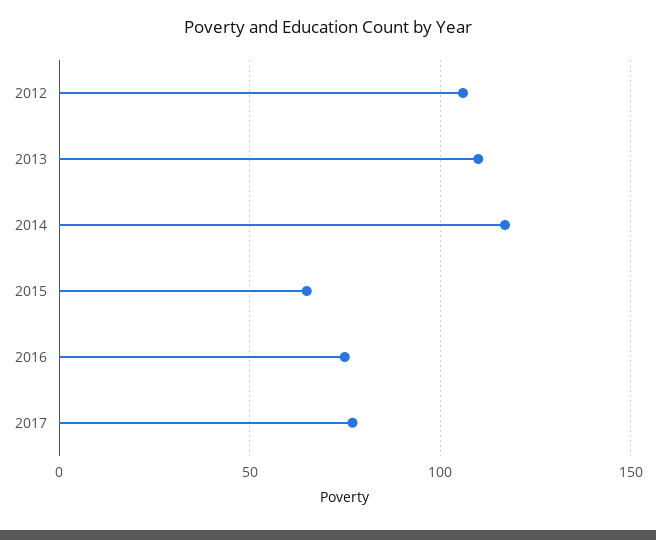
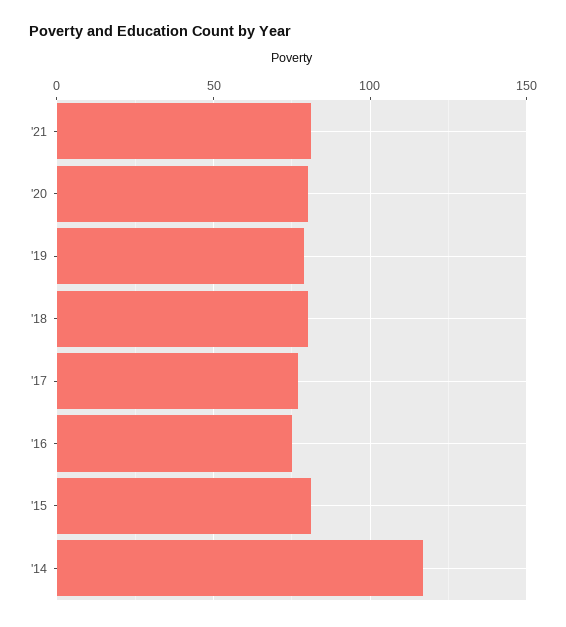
2012: 105 -> none
2013: 110 -> none
2015: 65 -> 80
'21: none -> 80
'20: none -> 80
'19: none -> 80
'18: none -> 80

